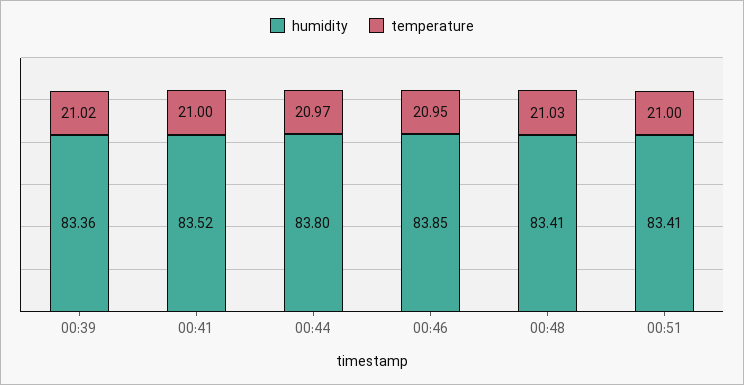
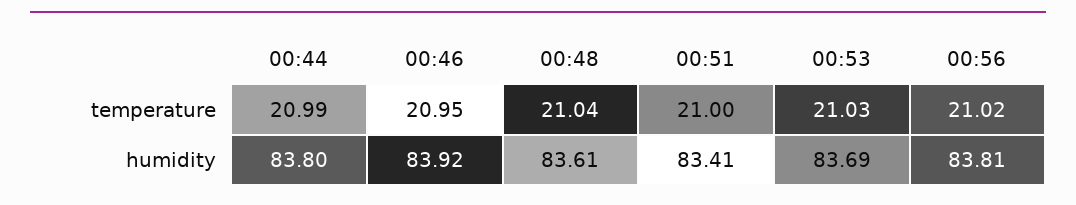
humidity, 00:39: 83.36 -> none
temperature, 00:39: 21.02 -> none
humidity, 00:41: 83.52 -> none
temperature, 00:41: 21 -> none
temperature, 00:44: 20.97 -> 20.99
humidity, 00:46: 83.85 -> 83.92
humidity, 00:48: 83.41 -> 83.61
temperature, 00:48: 21.03 -> 21.04
temperature, 00:53: none -> 21.03
temperature, 00:56: none -> 21.02
humidity, 00:53: none -> 83.69
humidity, 00:56: none -> 83.81

